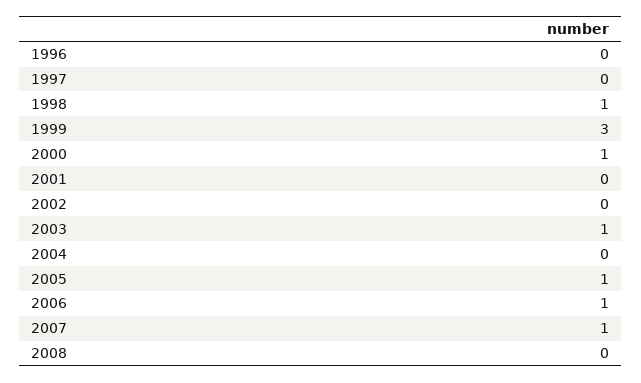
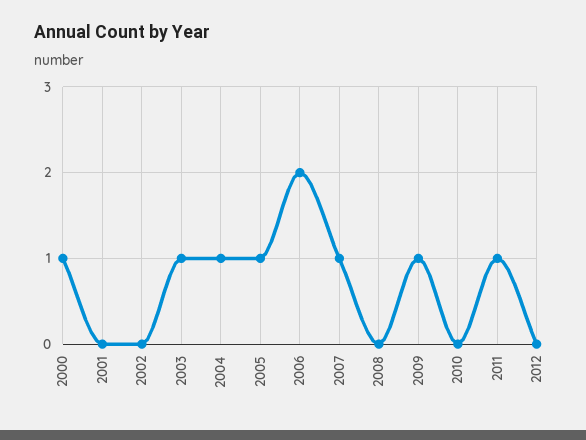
1996: 0 -> none
1997: 0 -> none
1998: 1 -> none
1999: 3 -> none
2004: 0 -> 1
2006: 1 -> 2
2009: none -> 1
2010: none -> 0
2011: none -> 1
2012: none -> 0

